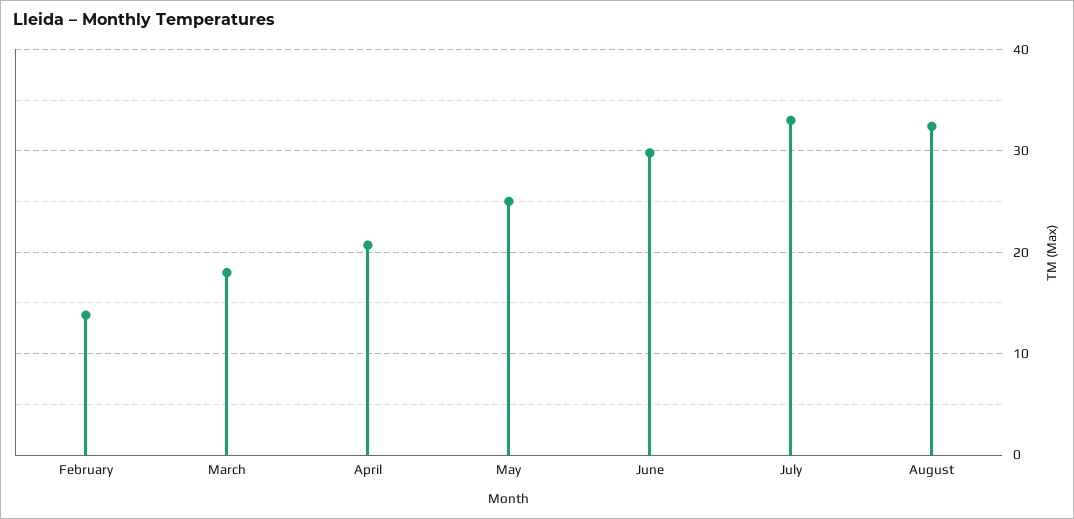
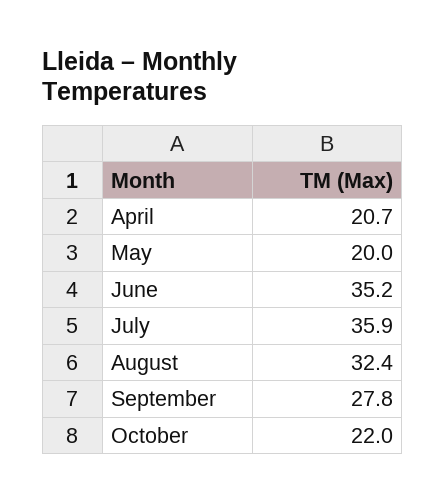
February: 14 -> none
March: 18 -> none
May: 25 -> 20
June: 30 -> 35.2
July: 33 -> 35.9
September: none -> 27.8
October: none -> 22

